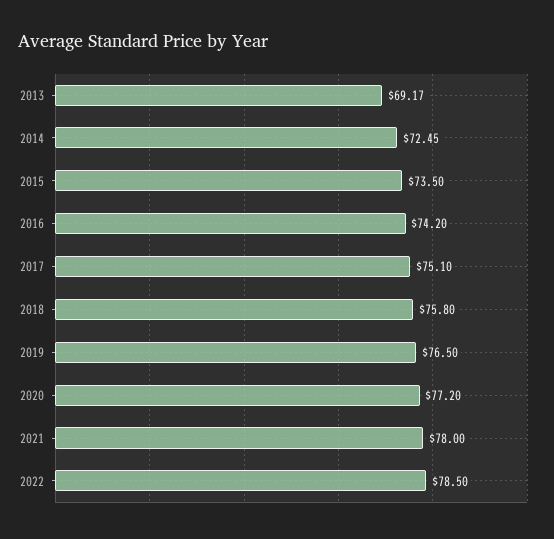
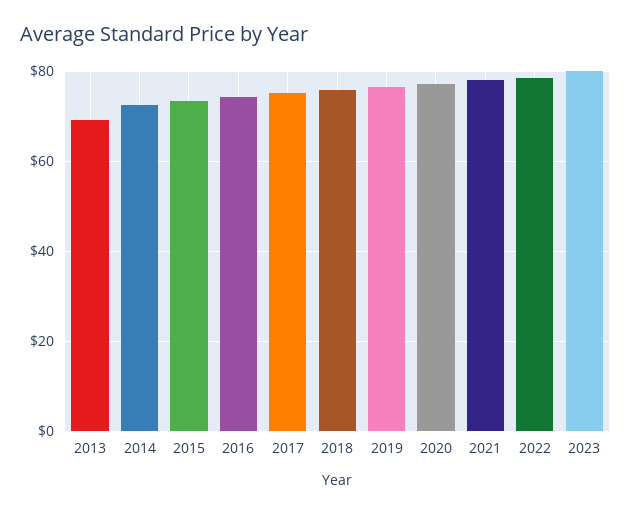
2023: none -> 80

